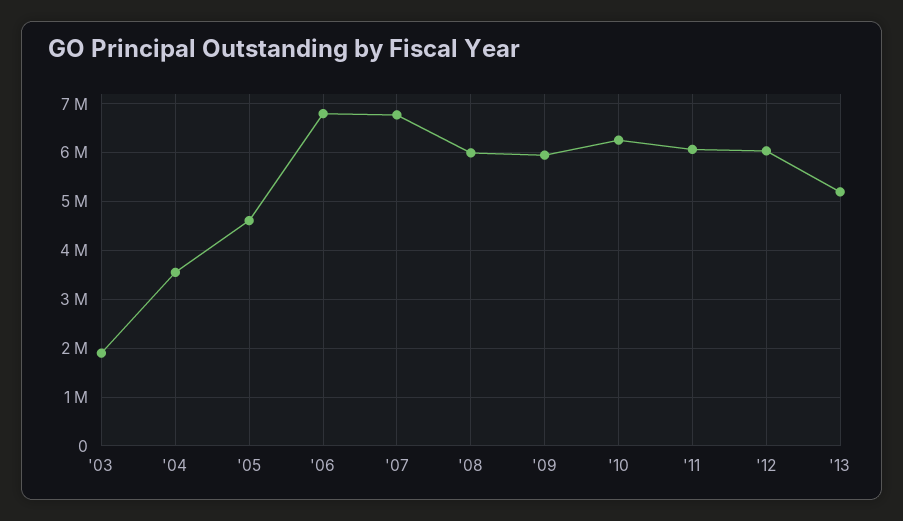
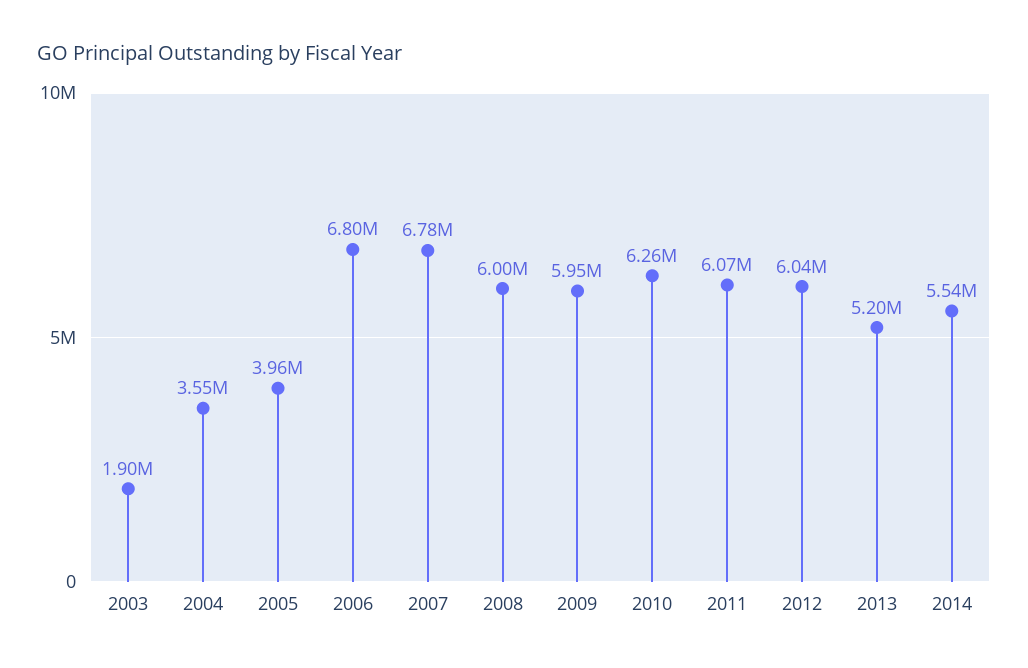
'05: 4600000 -> 3960000
2014: none -> 5540000

